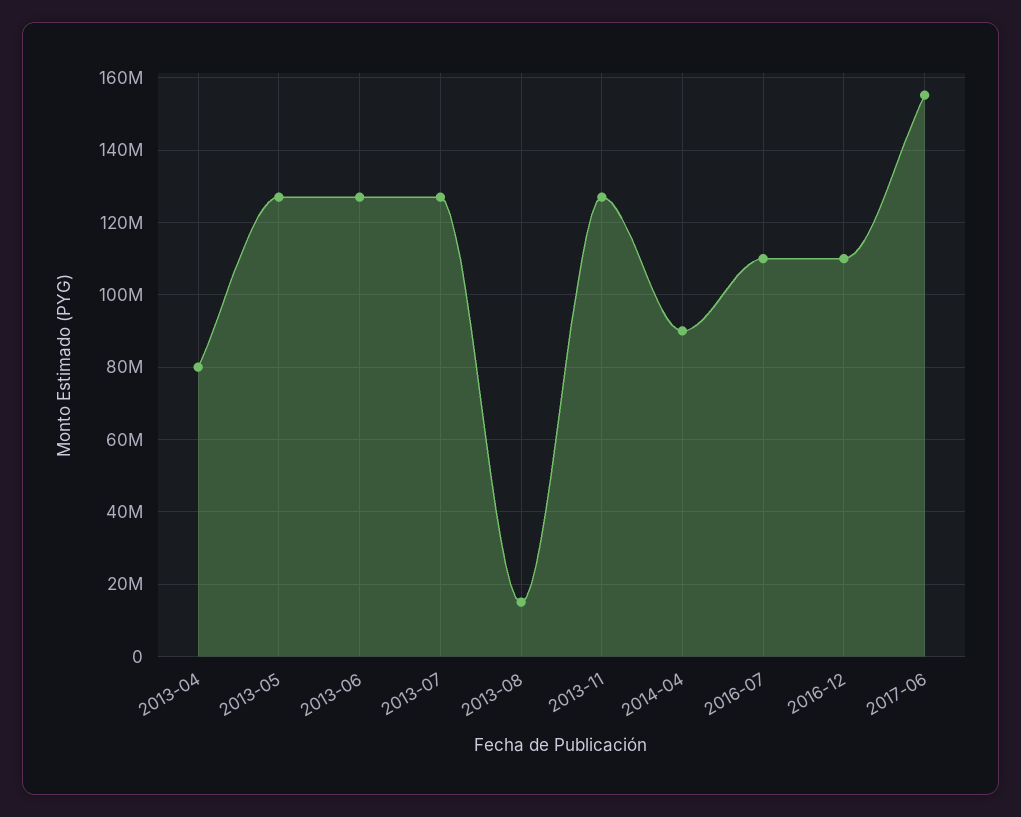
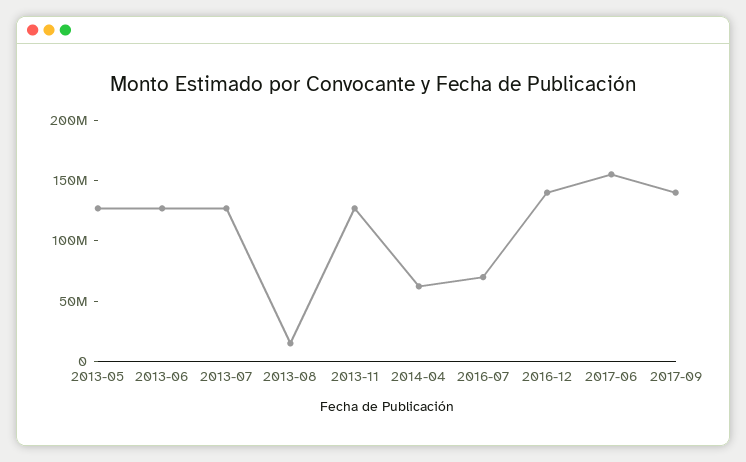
2013-04: 80000000 -> none
2014-04: 90000000 -> 60000000
2016-07: 110000000 -> 70000000
2016-12: 110000000 -> 140000000
2017-09: none -> 140000000

